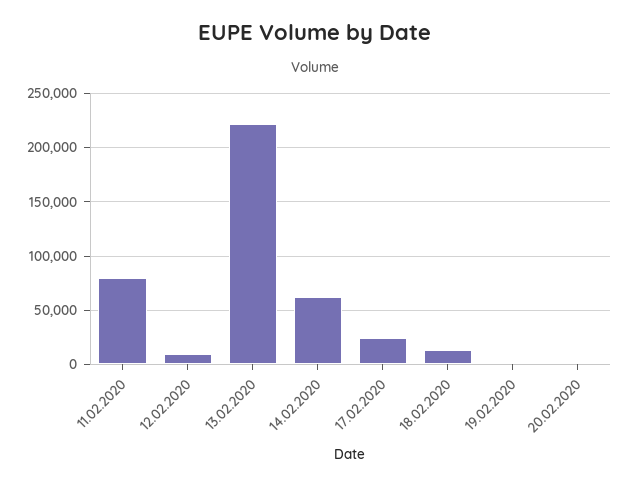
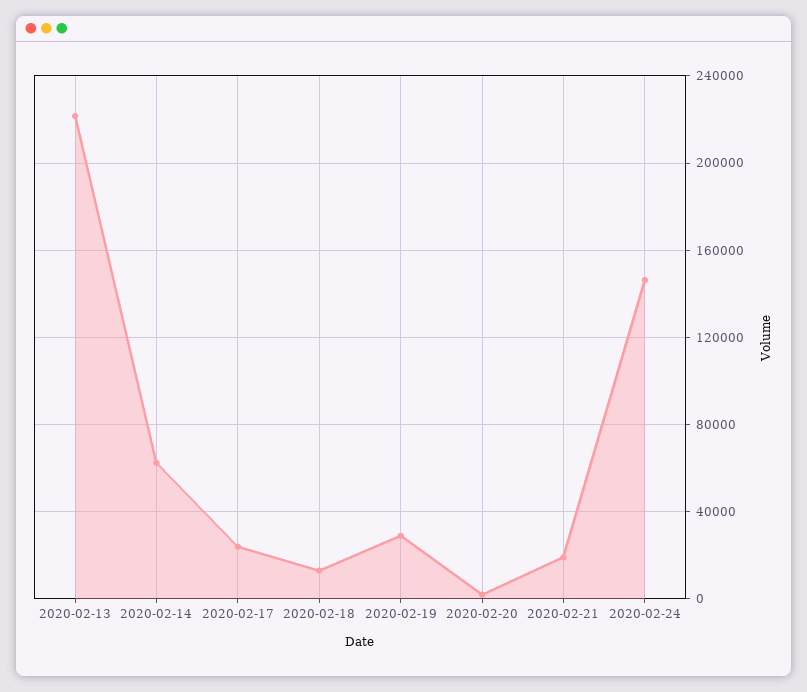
11.02.2020: 80000 -> none
12.02.2020: 10000 -> none
19.02.2020: 0 -> 30000
2020-02-21: none -> 20000
2020-02-24: none -> 145000

